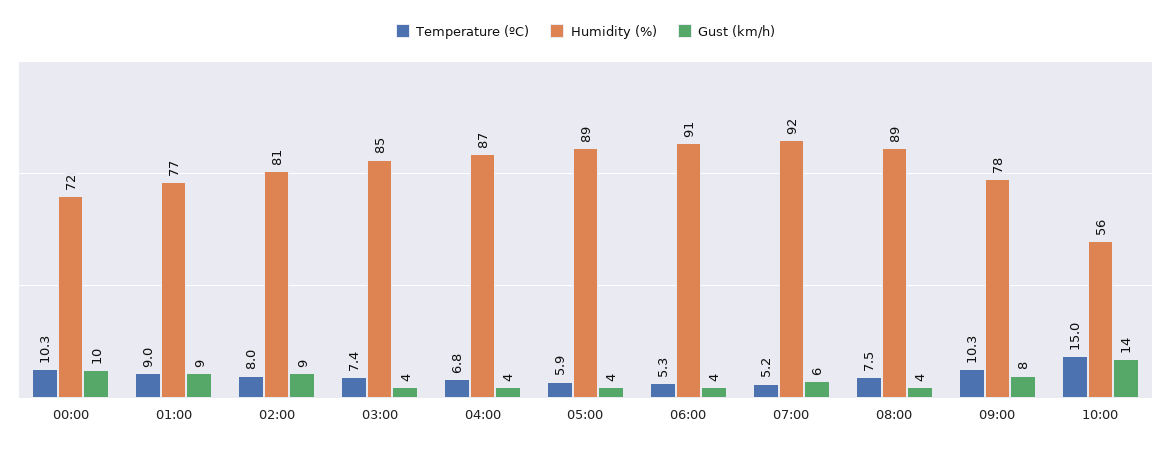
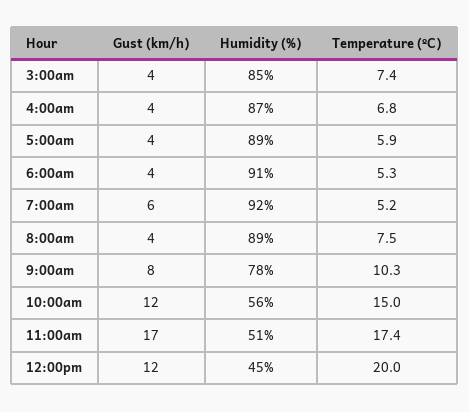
Temperature (ºC), 00:00: 10.3 -> none
Humidity (%), 00:00: 72 -> none
Gust (km/h), 00:00: 10 -> none
Temperature (ºC), 01:00: 9 -> none
Humidity (%), 01:00: 77 -> none
Gust (km/h), 01:00: 9 -> none
Temperature (ºC), 02:00: 8 -> none
Humidity (%), 02:00: 81 -> none
Gust (km/h), 02:00: 9 -> none
Gust (km/h), 10:00: 14 -> 12
Gust (km/h), 11:00am: none -> 17
Humidity (%), 11:00am: none -> 51
Temperature (ºC), 11:00am: none -> 17.4
Gust (km/h), 12:00pm: none -> 12
Humidity (%), 12:00pm: none -> 45
Temperature (ºC), 12:00pm: none -> 20

